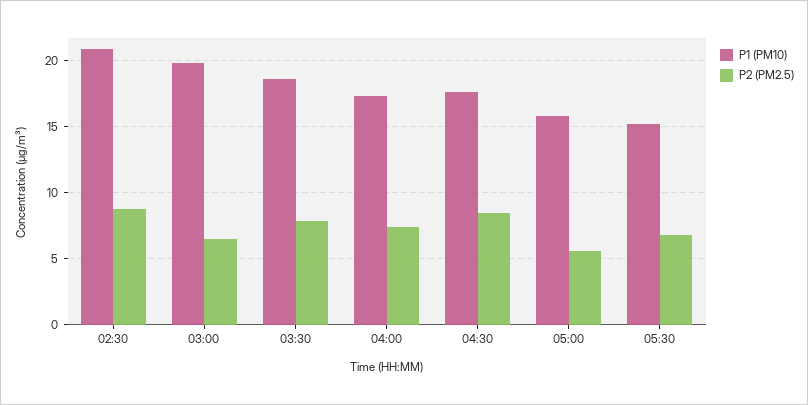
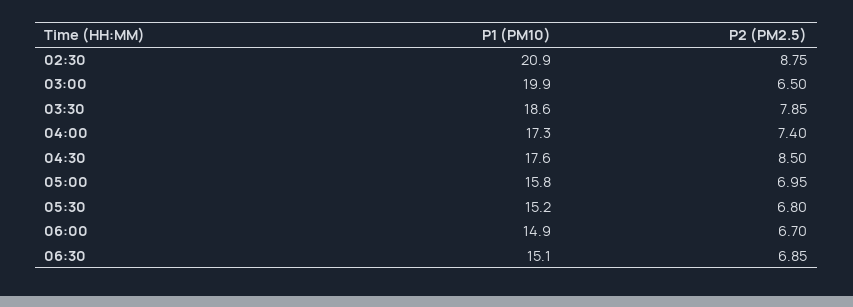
P2 (PM2.5), 05:00: 5.5 -> 6.95
P1 (PM10), 06:00: none -> 14.9
P2 (PM2.5), 06:00: none -> 6.7
P1 (PM10), 06:30: none -> 15.1
P2 (PM2.5), 06:30: none -> 6.85

